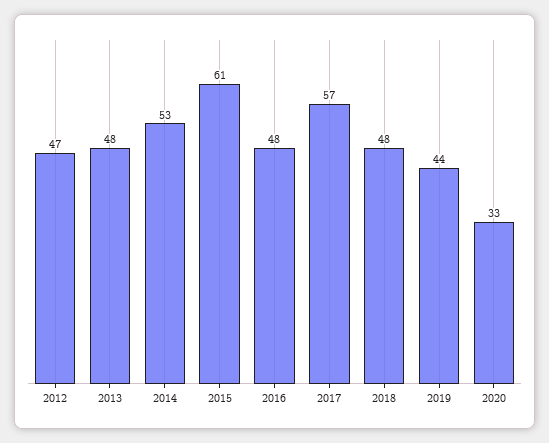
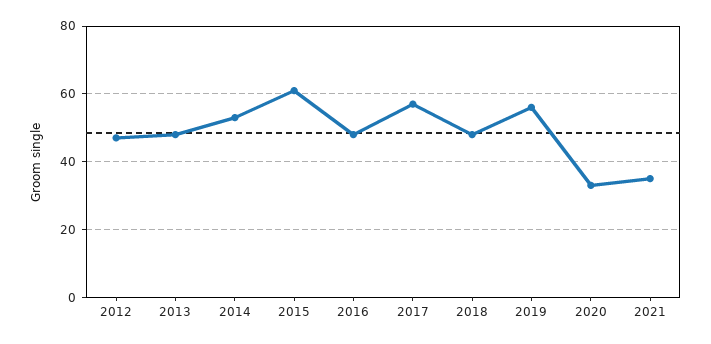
2019: 44 -> 55
2021: none -> 35

